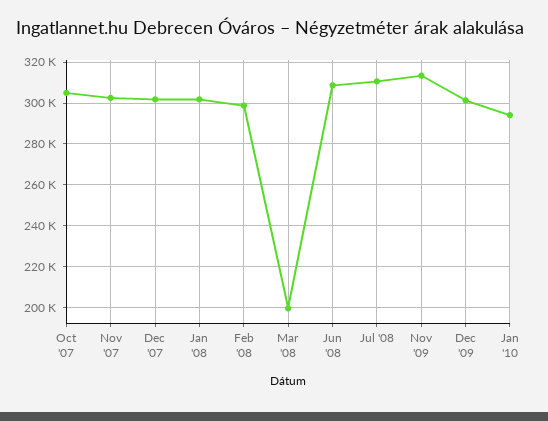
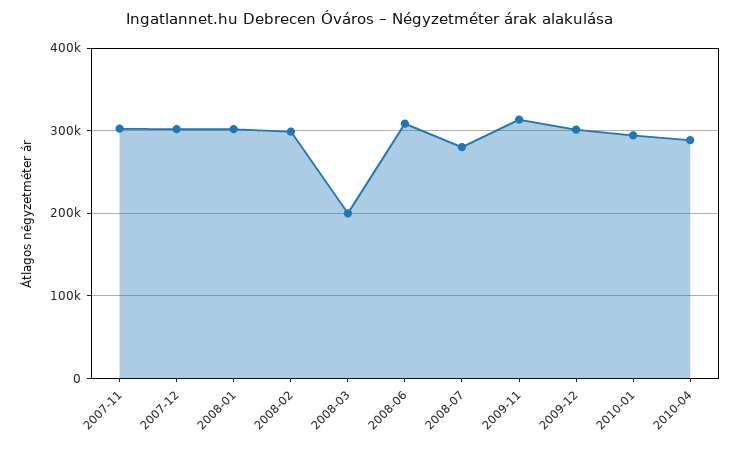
Oct '07: 305000 -> none
Jul '08: 310000 -> 280000
2010-04: none -> 290000

